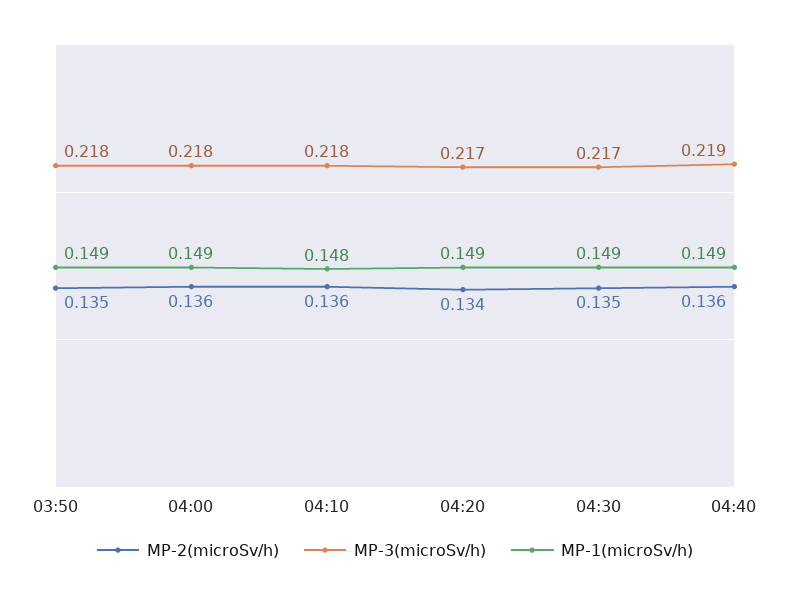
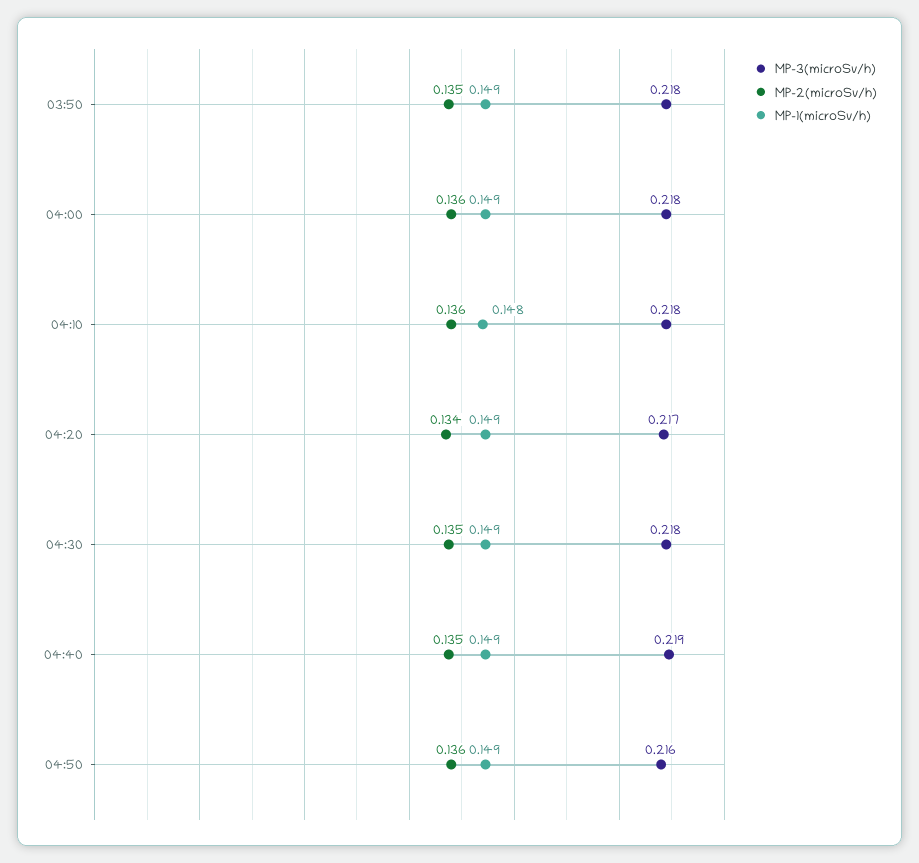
MP-3(microSv/h), 04:30: 0.217 -> 0.218
MP-2(microSv/h), 04:40: 0.136 -> 0.135
MP-3(microSv/h), 04:50: none -> 0.216
MP-2(microSv/h), 04:50: none -> 0.136
MP-1(microSv/h), 04:50: none -> 0.149

